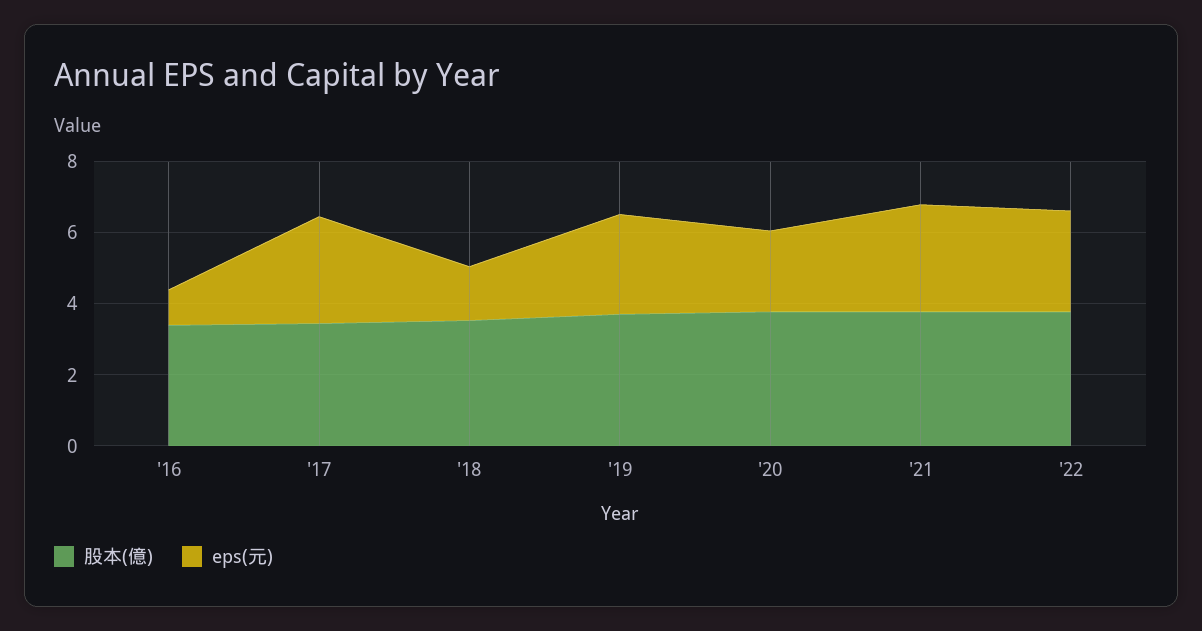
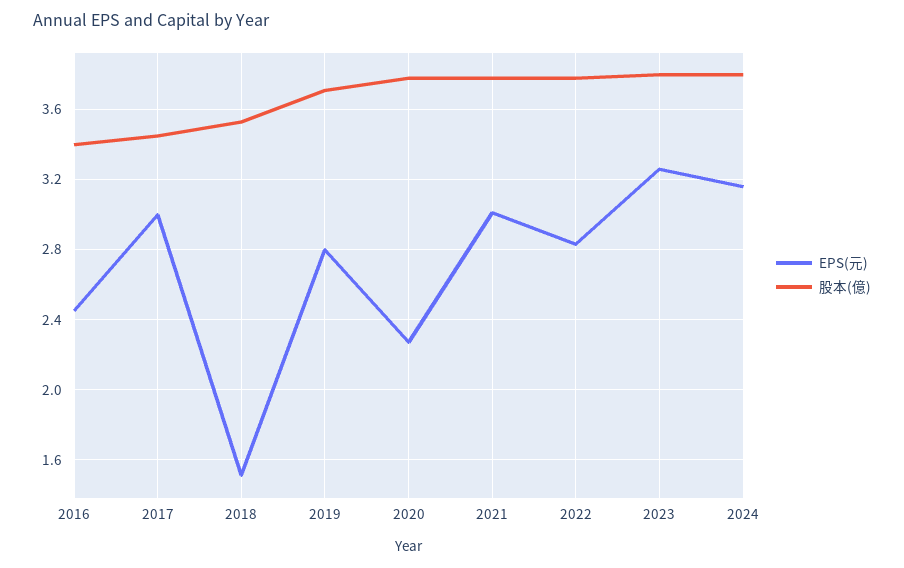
eps(元), '16: 1 -> 2.45
eps(元), 2023: none -> 3.25
股本(億), 2023: none -> 3.8
eps(元), 2024: none -> 3.15
股本(億), 2024: none -> 3.8

